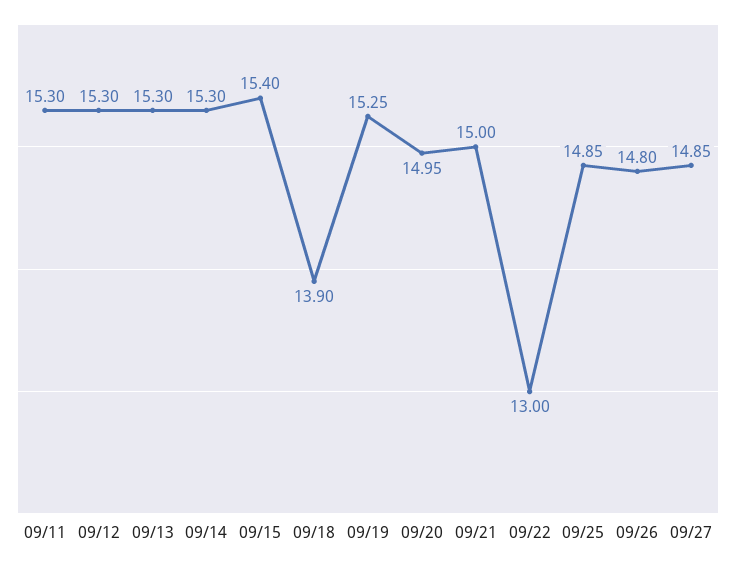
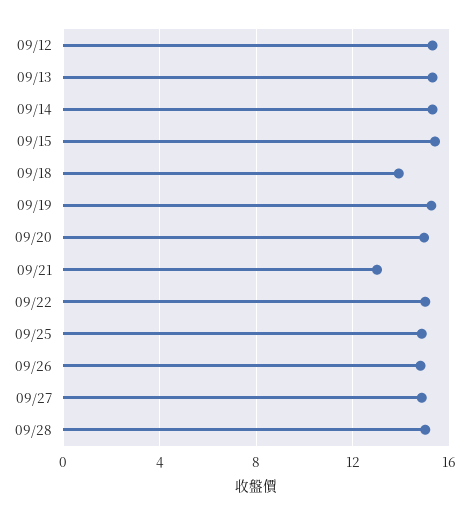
09/11: 15.3 -> none
09/21: 15 -> 13
09/22: 13 -> 15
09/28: none -> 15

